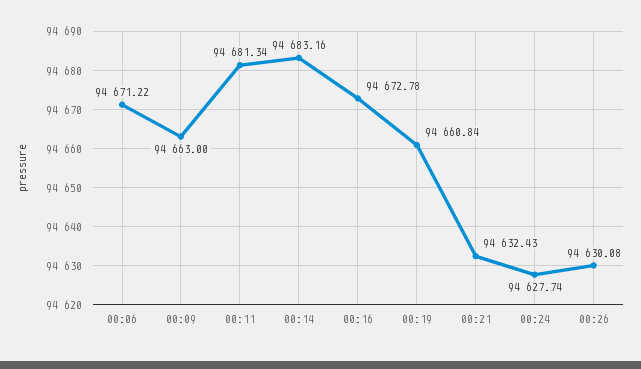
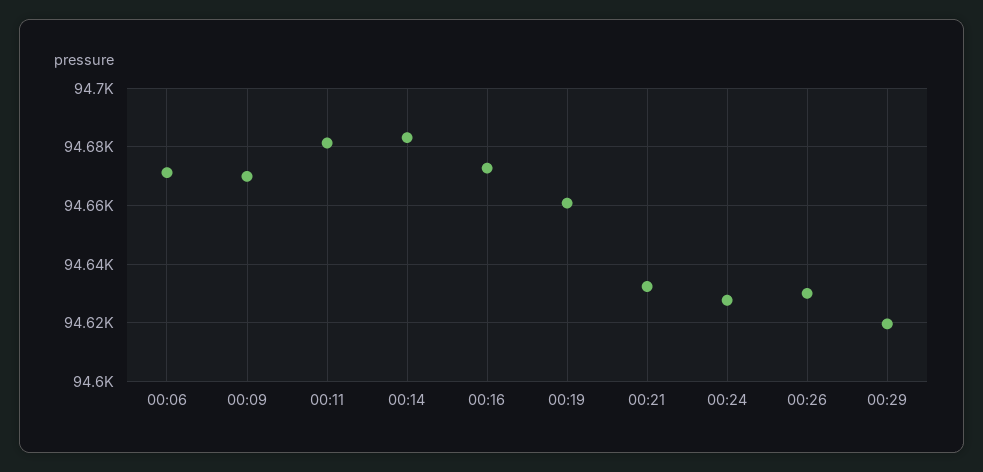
00:09: 94663 -> 94670
00:29: none -> 94620

